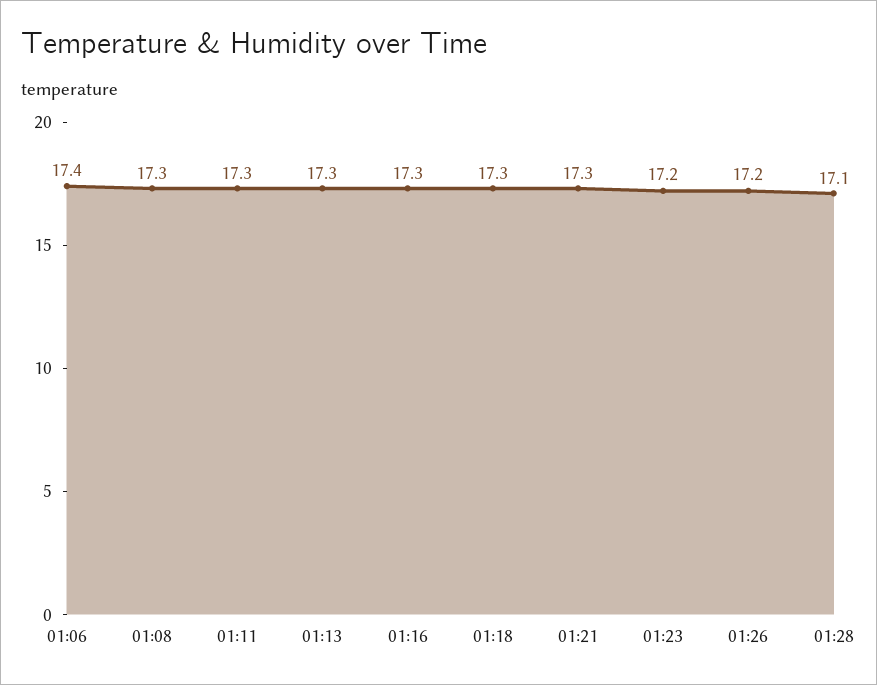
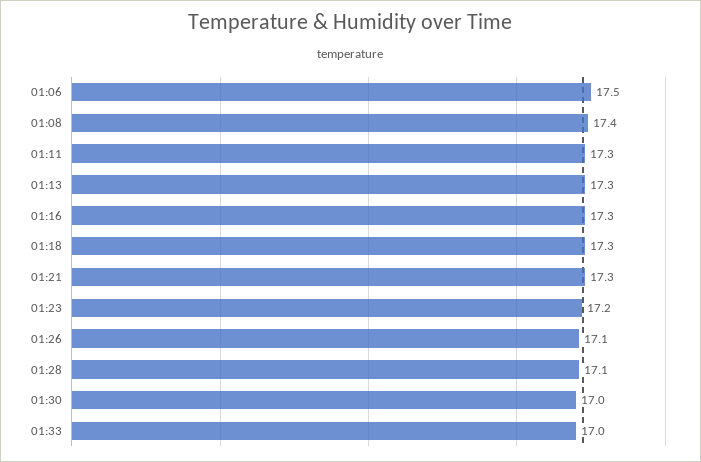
01:06: 17.4 -> 17.5
01:08: 17.3 -> 17.4
01:26: 17.2 -> 17.1
01:30: none -> 17
01:33: none -> 17

